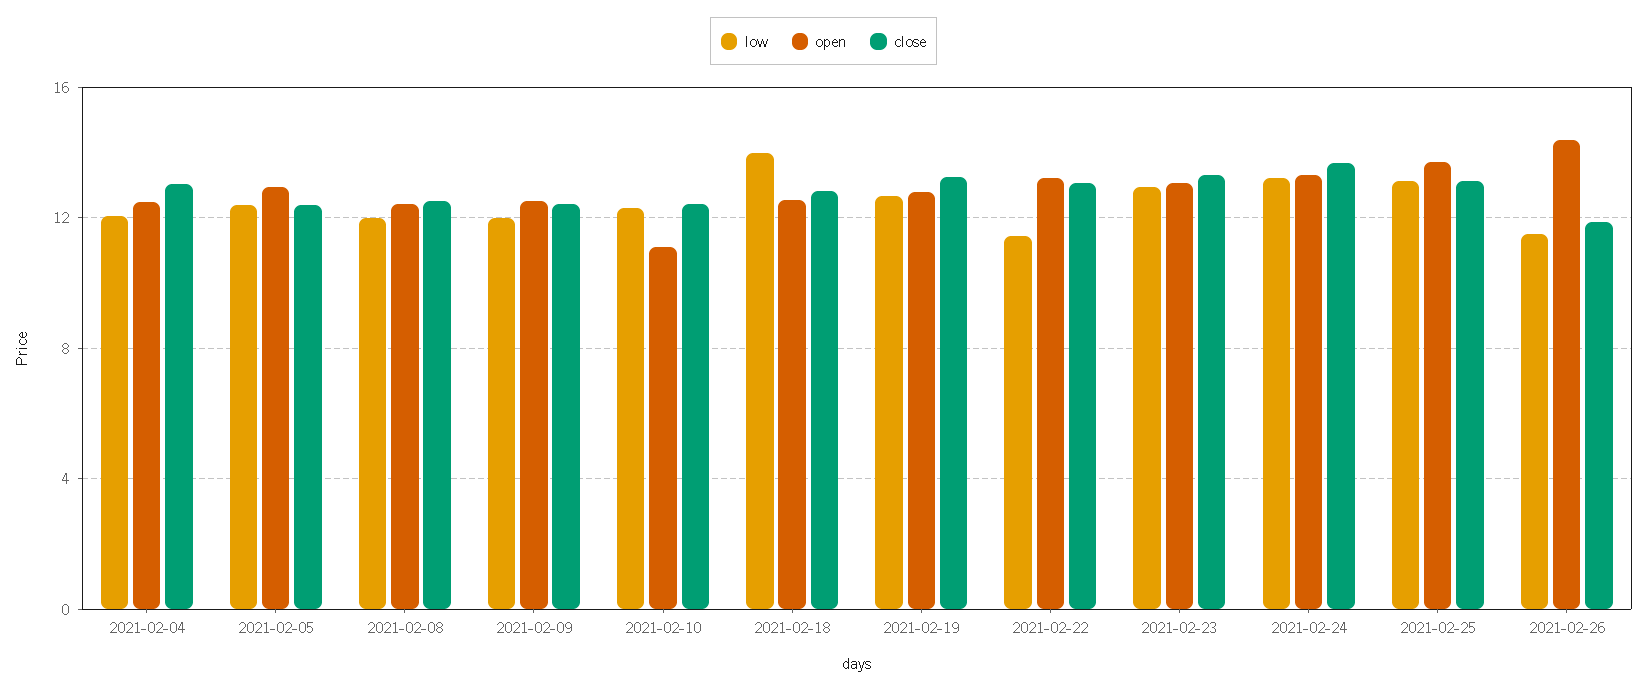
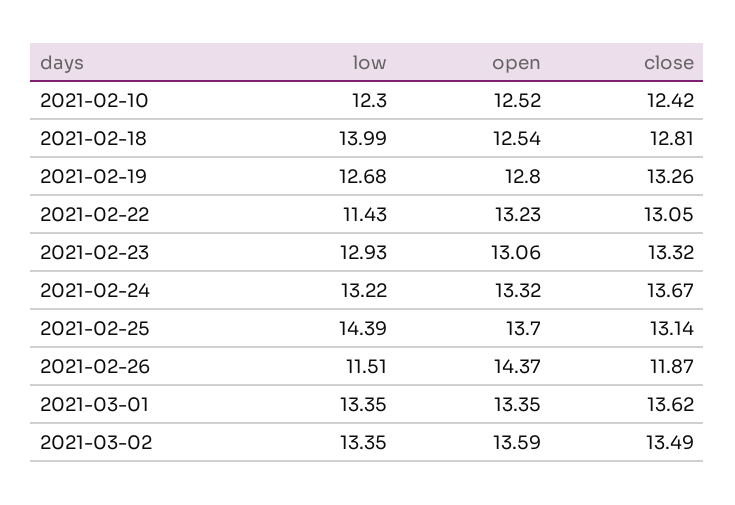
low, 2021-02-04: 12 -> none
open, 2021-02-04: 12.5 -> none
close, 2021-02-04: 13 -> none
low, 2021-02-05: 12.5 -> none
open, 2021-02-05: 13 -> none
close, 2021-02-05: 12.5 -> none
low, 2021-02-08: 12 -> none
open, 2021-02-08: 12.5 -> none
close, 2021-02-08: 12.5 -> none
low, 2021-02-09: 12 -> none
open, 2021-02-09: 12.5 -> none
close, 2021-02-09: 12.5 -> none
open, 2021-02-10: 11 -> 12.52
low, 2021-02-25: 13 -> 14.39
low, 2021-03-01: none -> 13.35
open, 2021-03-01: none -> 13.35
close, 2021-03-01: none -> 13.62
low, 2021-03-02: none -> 13.35
open, 2021-03-02: none -> 13.59
close, 2021-03-02: none -> 13.49

